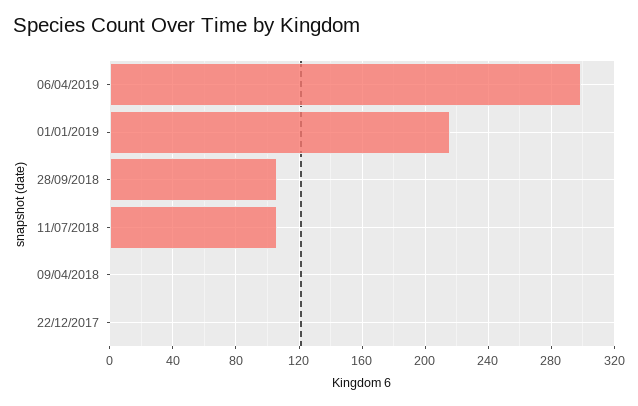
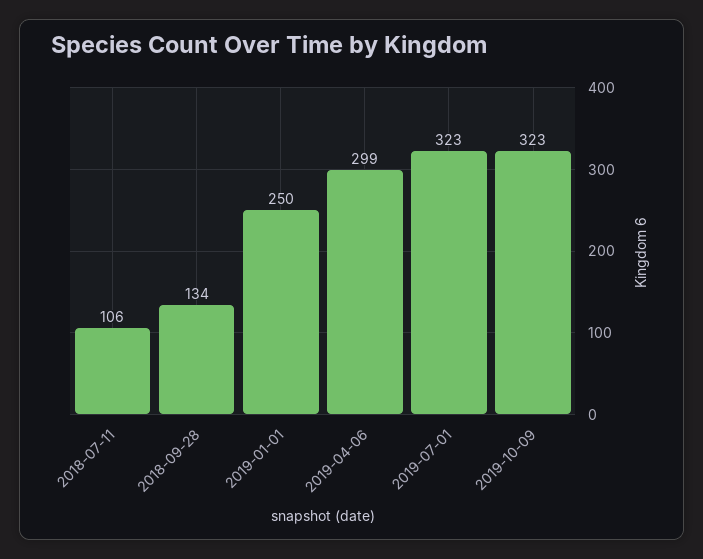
01/01/2019: 215 -> 250
28/09/2018: 105 -> 134
09/04/2018: 0 -> none
22/12/2017: 0 -> none
2019-07-01: none -> 323
2019-10-09: none -> 323

